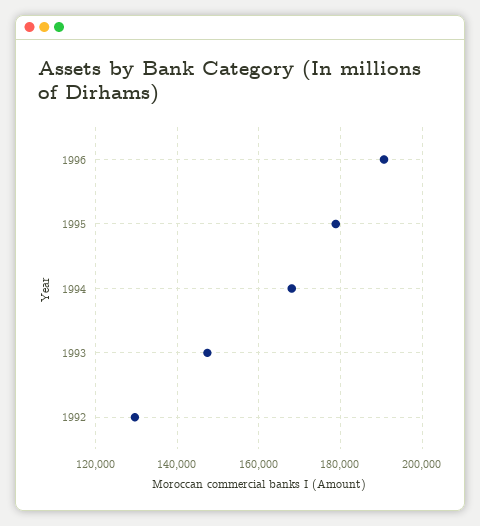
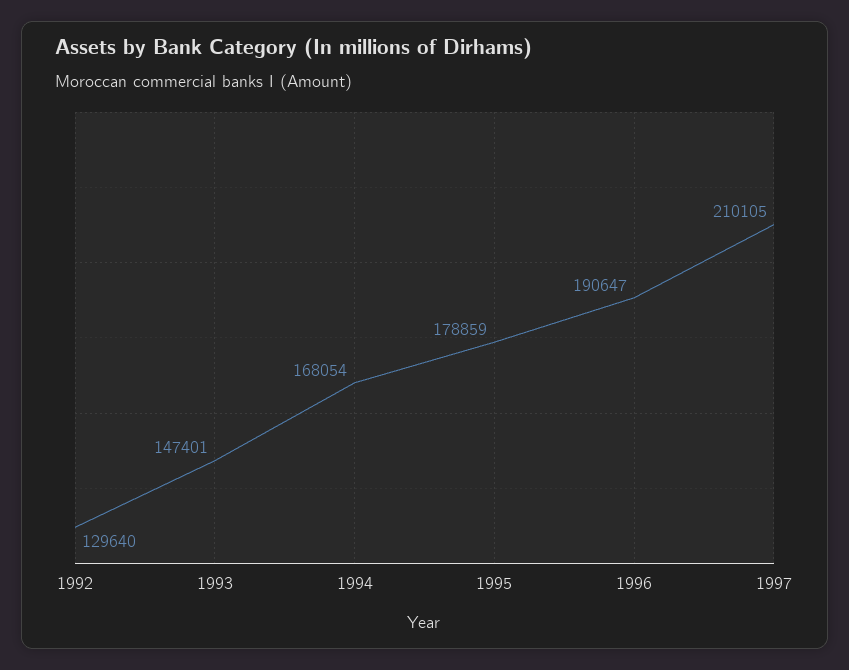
1997: none -> 210105

